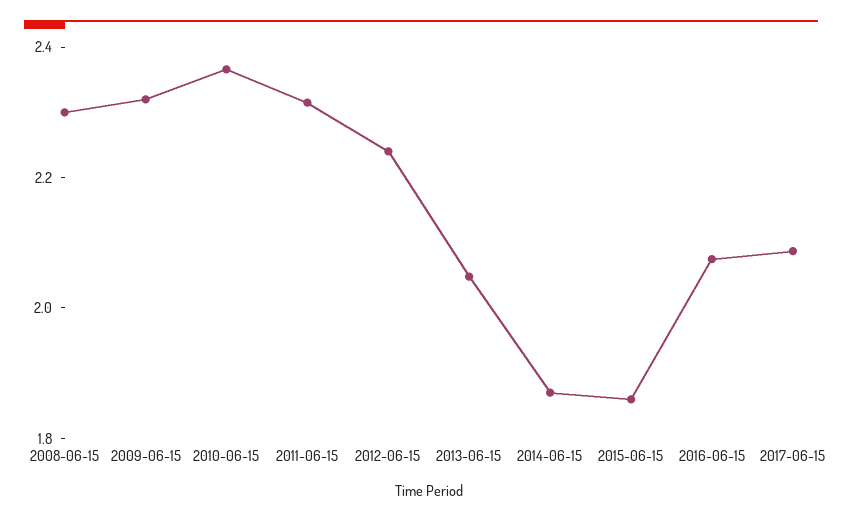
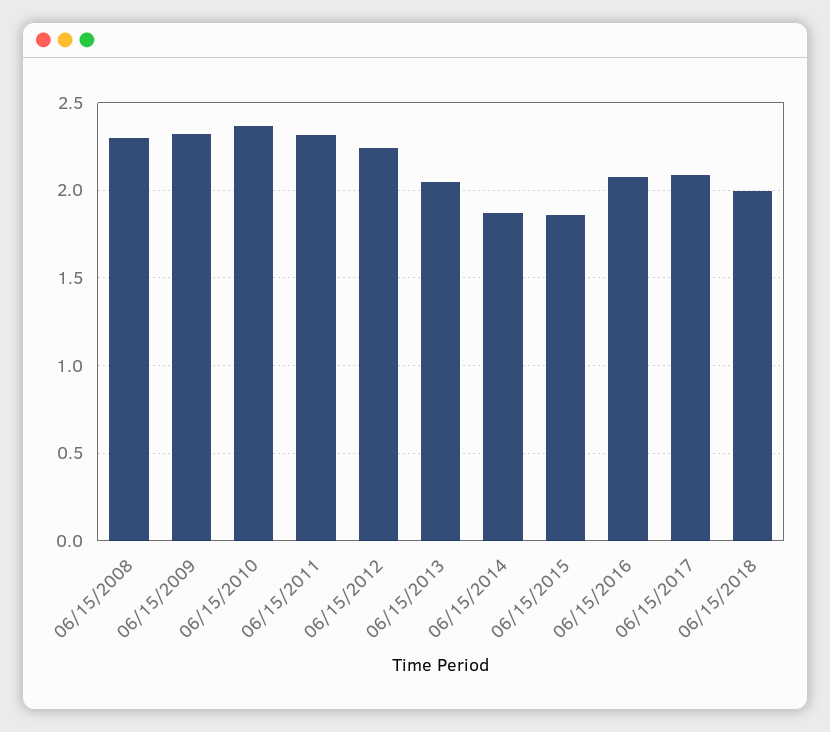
06/15/2018: none -> 2

